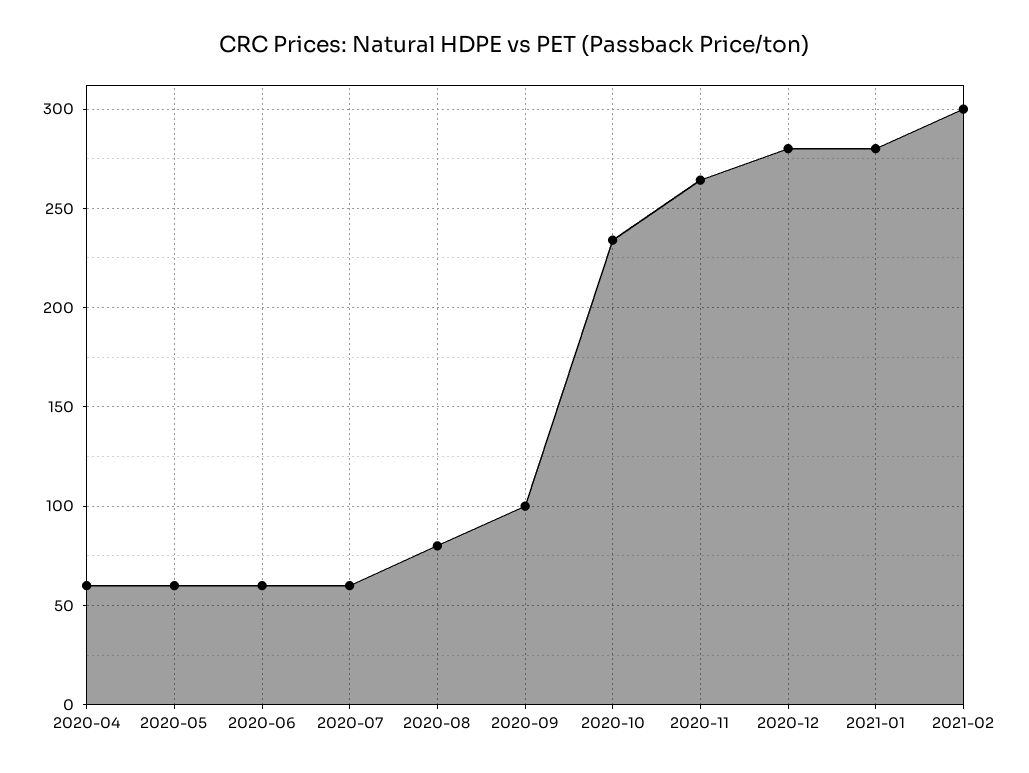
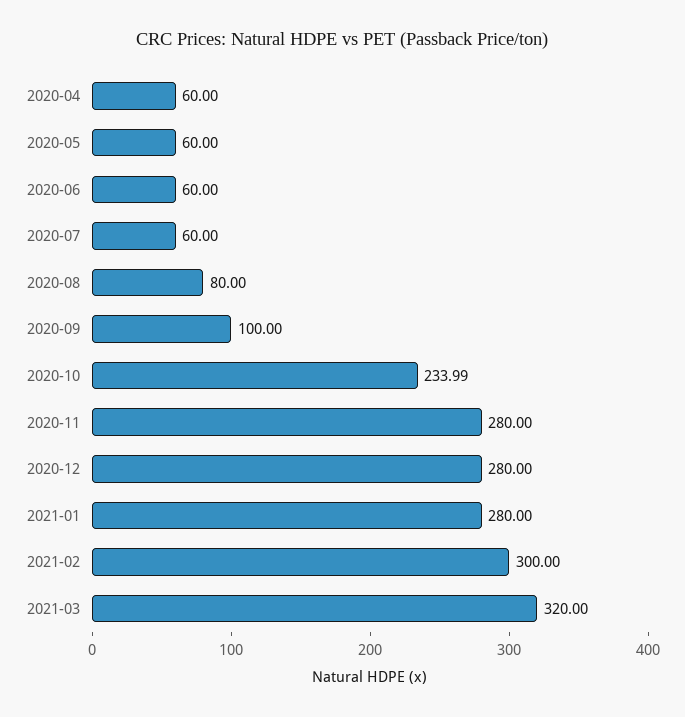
2020-11: 265 -> 280
2021-03: none -> 320

